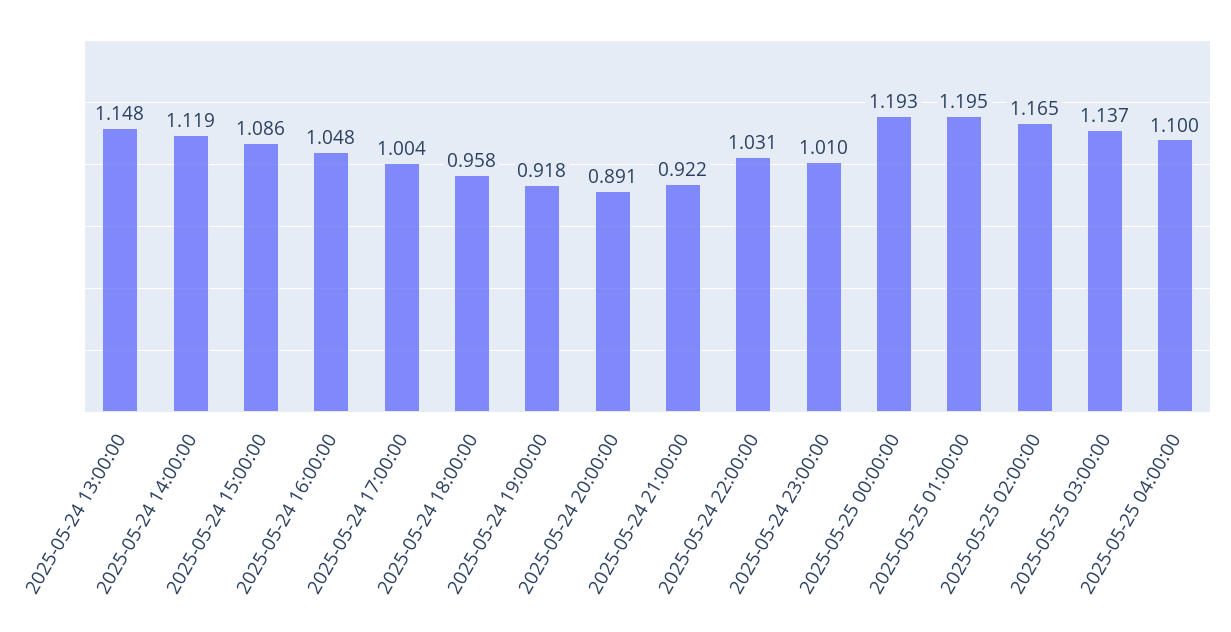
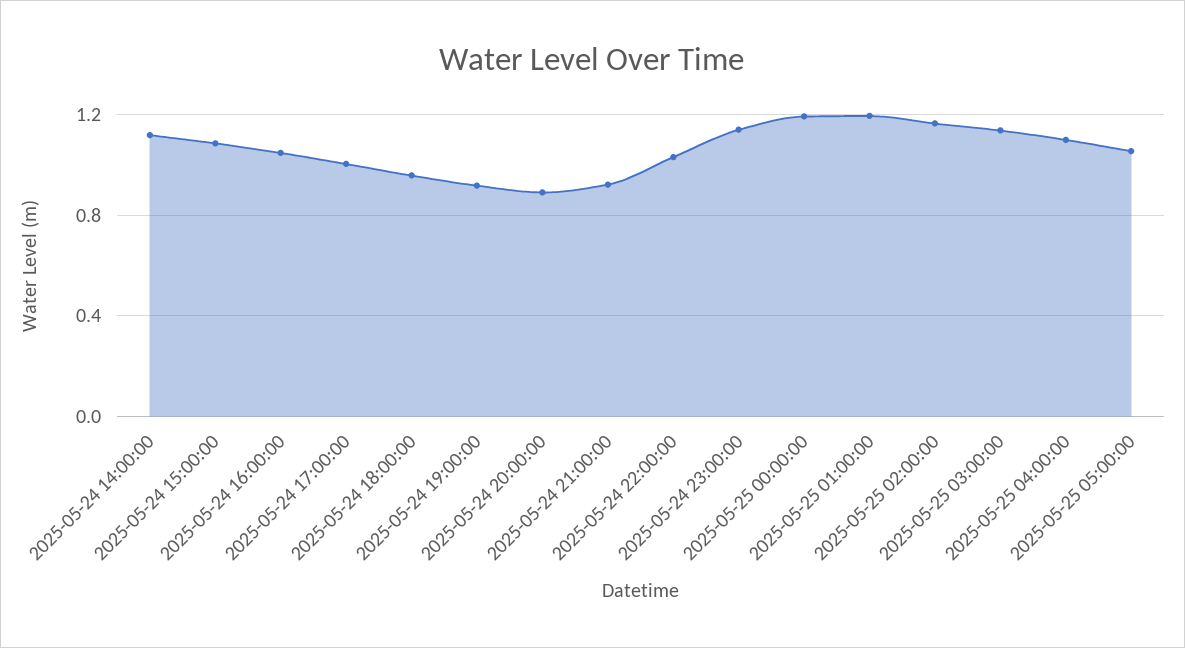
2025-05-24 13:00:00: 1.148 -> none
2025-05-24 23:00:00: 1.01 -> 1.15
2025-05-25 05:00:00: none -> 1.05

